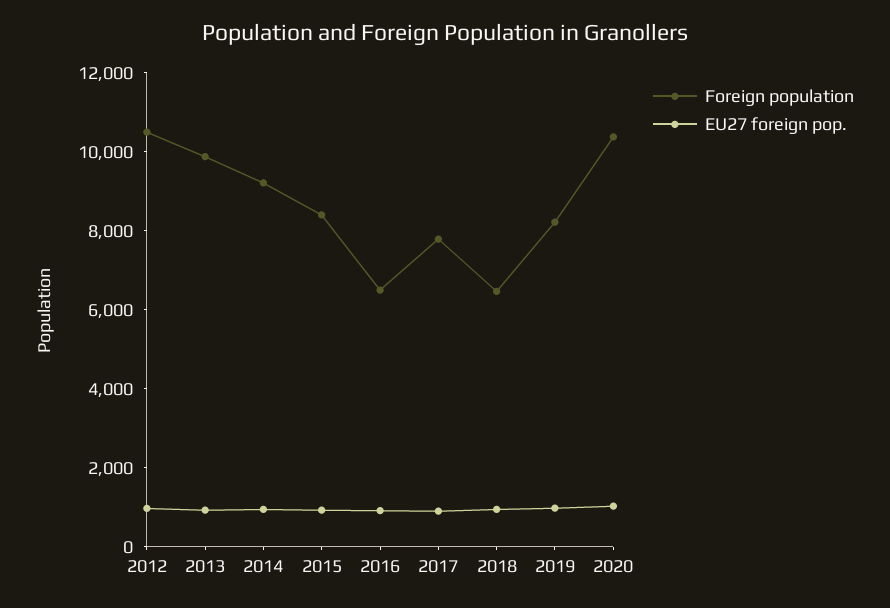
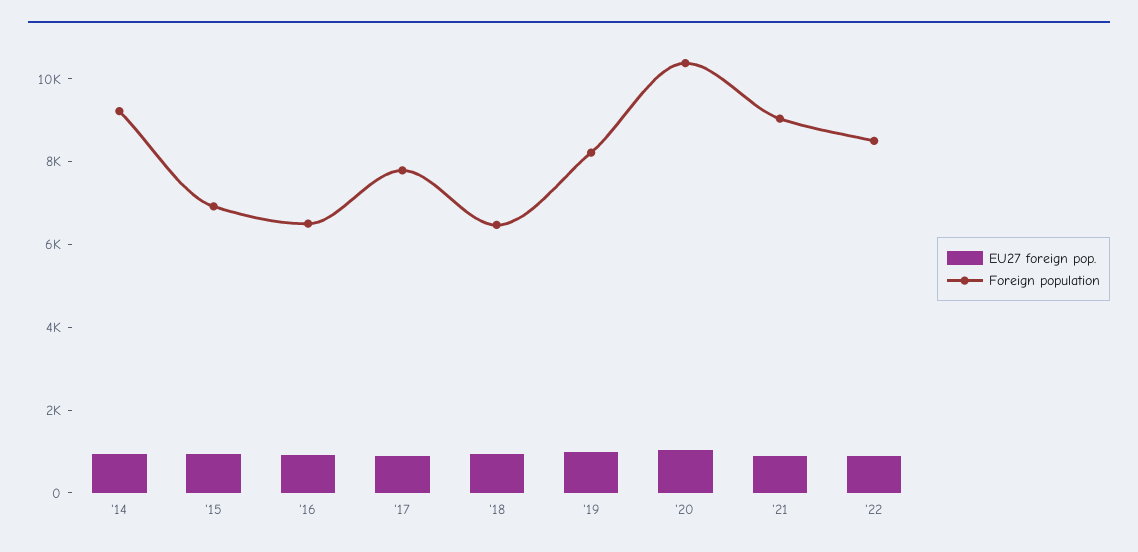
Foreign population, 2012: 10500 -> none
EU27 foreign pop., 2012: 1000 -> none
Foreign population, 2013: 10000 -> none
EU27 foreign pop., 2013: 1000 -> none
Foreign population, 2015: 8500 -> 7000
EU27 foreign pop., '21: none -> 1000
Foreign population, '21: none -> 9000
EU27 foreign pop., '22: none -> 1000
Foreign population, '22: none -> 8500

